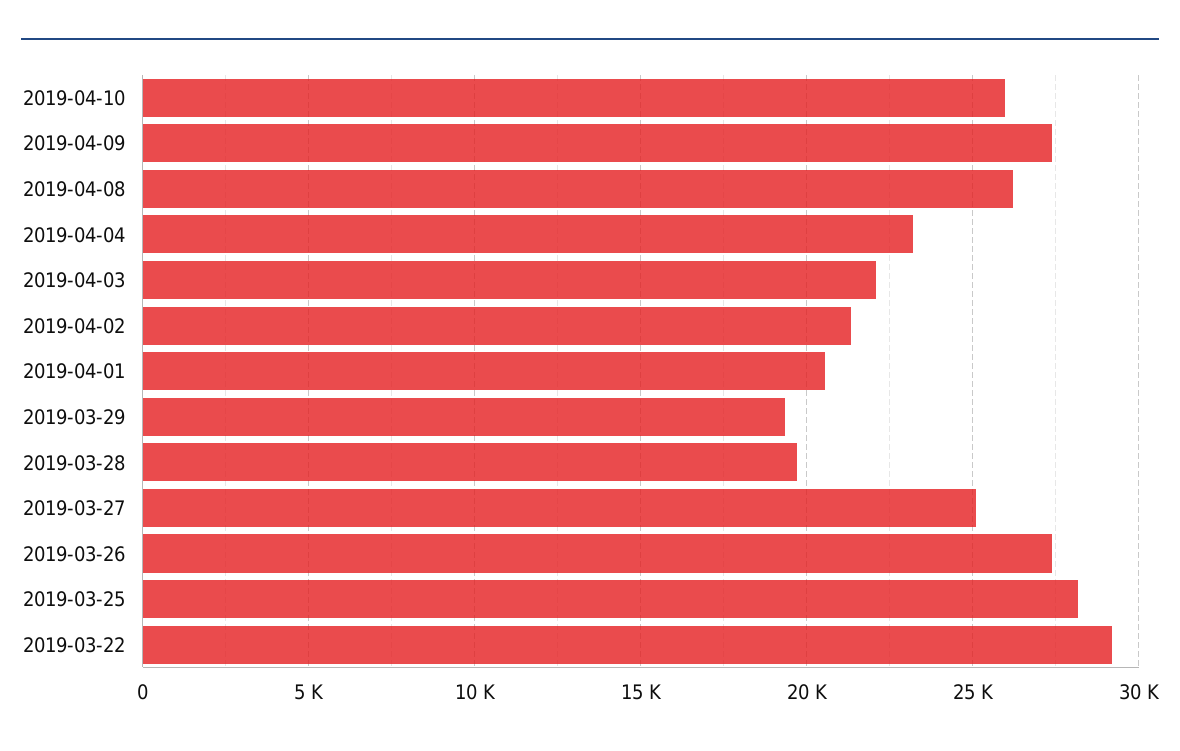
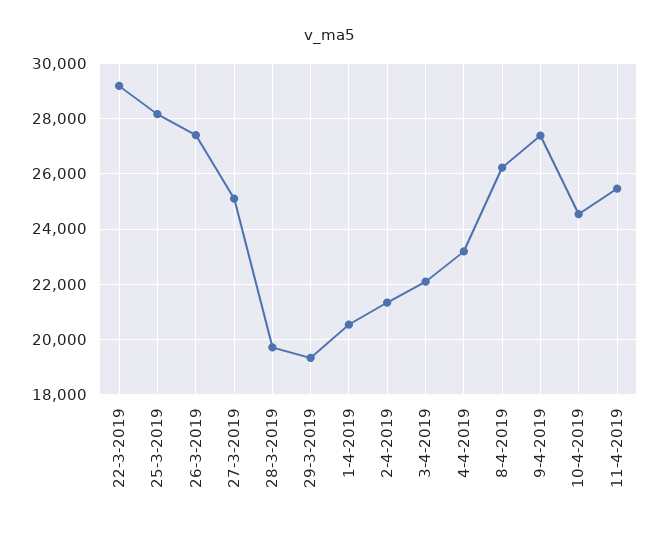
2019-04-10: 26000 -> 24500
11-4-2019: none -> 25500

